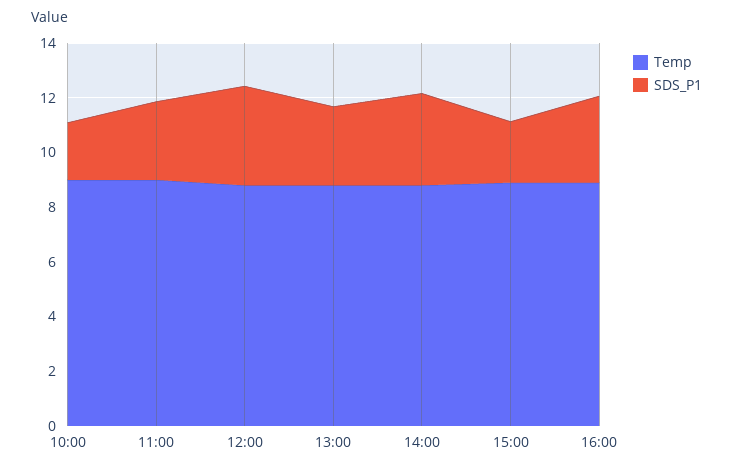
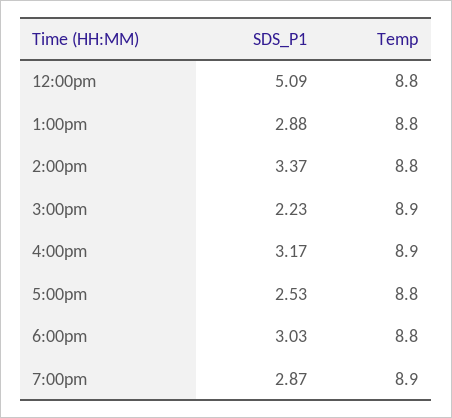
Temp, 10:00: 9 -> none
SDS_P1, 10:00: 2 -> none
Temp, 11:00: 9 -> none
SDS_P1, 11:00: 3 -> none
SDS_P1, 12:00: 3.5 -> 5.09
SDS_P1, 5:00pm: none -> 2.53
Temp, 5:00pm: none -> 8.8
SDS_P1, 6:00pm: none -> 3.03
Temp, 6:00pm: none -> 8.8
SDS_P1, 7:00pm: none -> 2.87
Temp, 7:00pm: none -> 8.9

